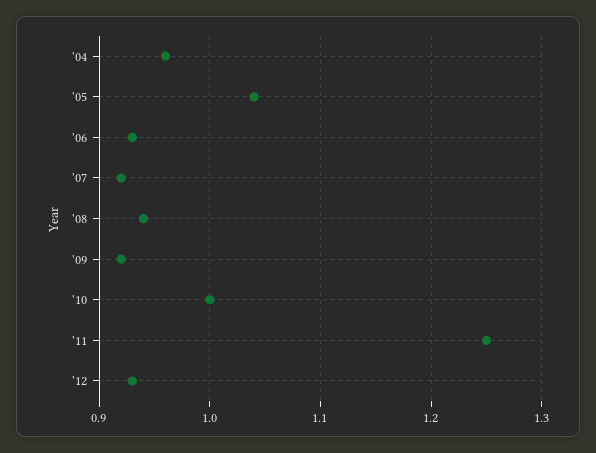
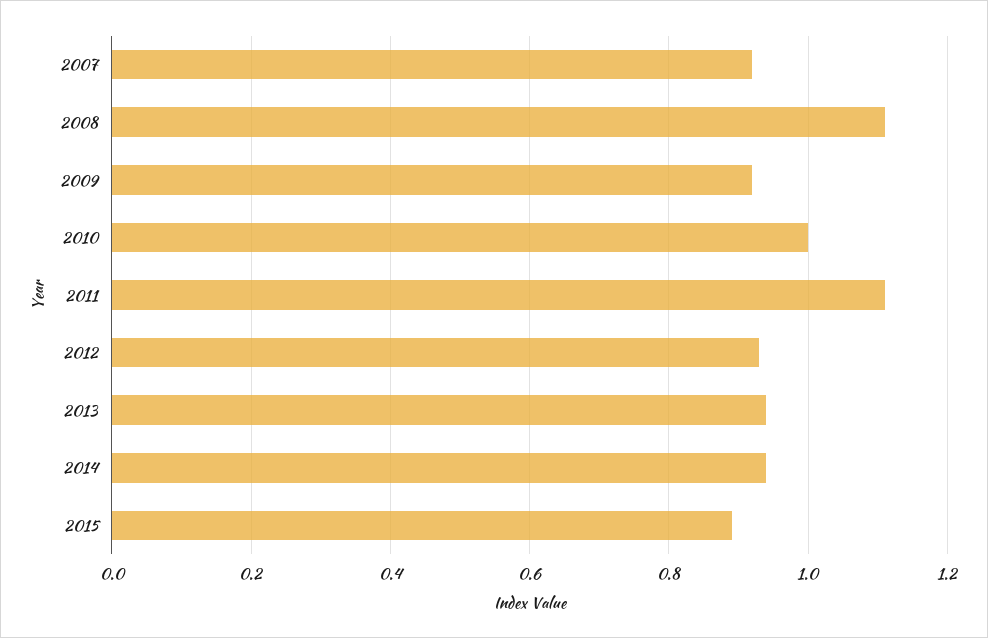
'04: 0.96 -> none
'05: 1.04 -> none
'06: 0.93 -> none
'08: 0.94 -> 1.1
'11: 1.25 -> 1.1
2013: none -> 0.95
2014: none -> 0.95
2015: none -> 0.9

